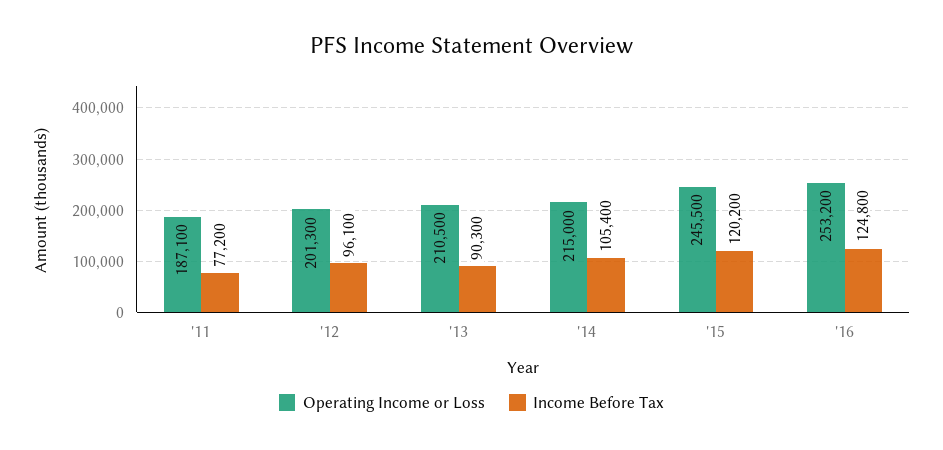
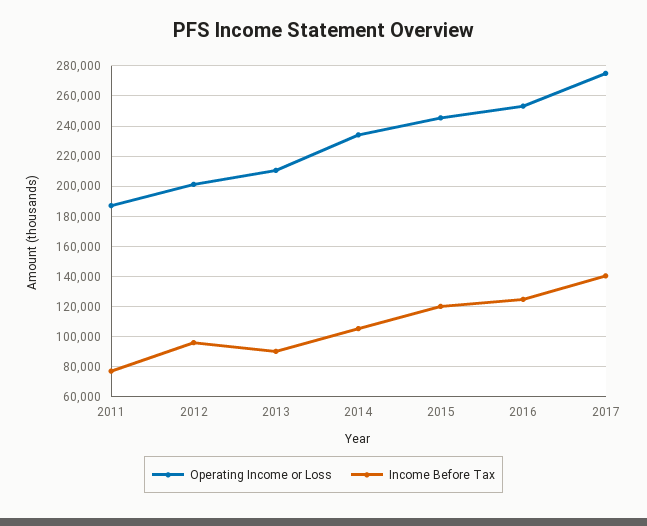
Operating Income or Loss, '14: 215000 -> 235000
Operating Income or Loss, 2017: none -> 275000
Income Before Tax, 2017: none -> 140000

